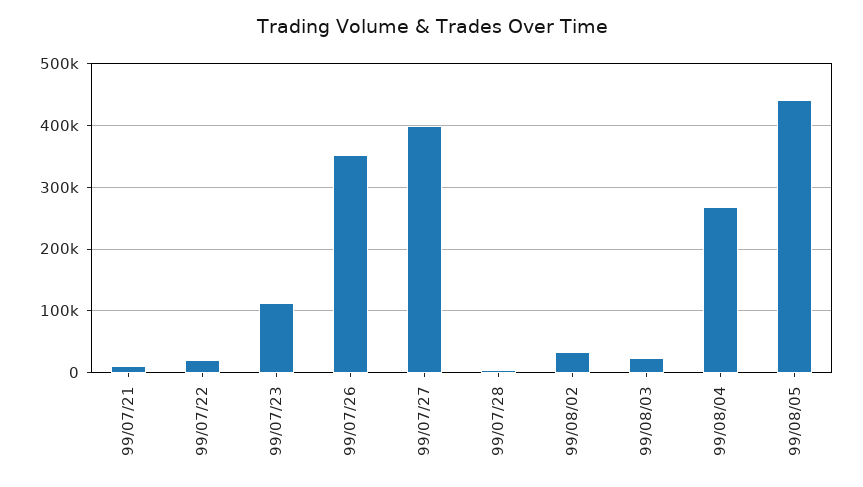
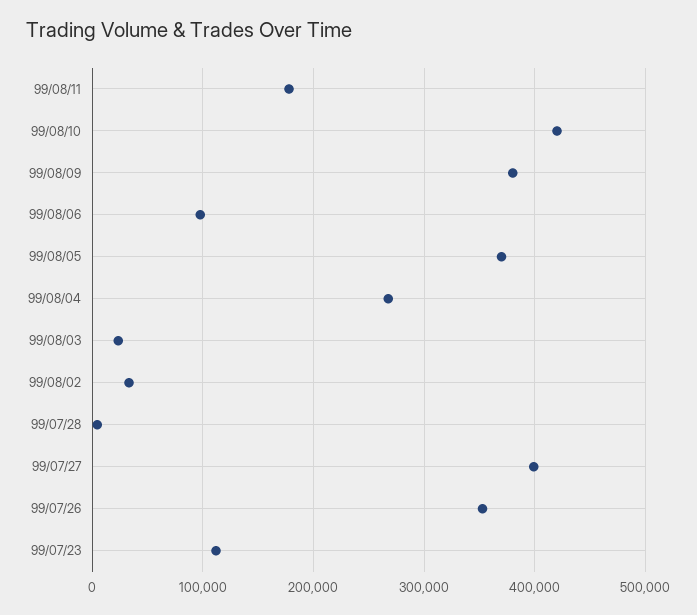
99/07/21: 10000 -> none
99/07/22: 20000 -> none
99/08/05: 440000 -> 370000
99/08/11: none -> 180000
99/08/10: none -> 420000
99/08/09: none -> 380000
99/08/06: none -> 100000

